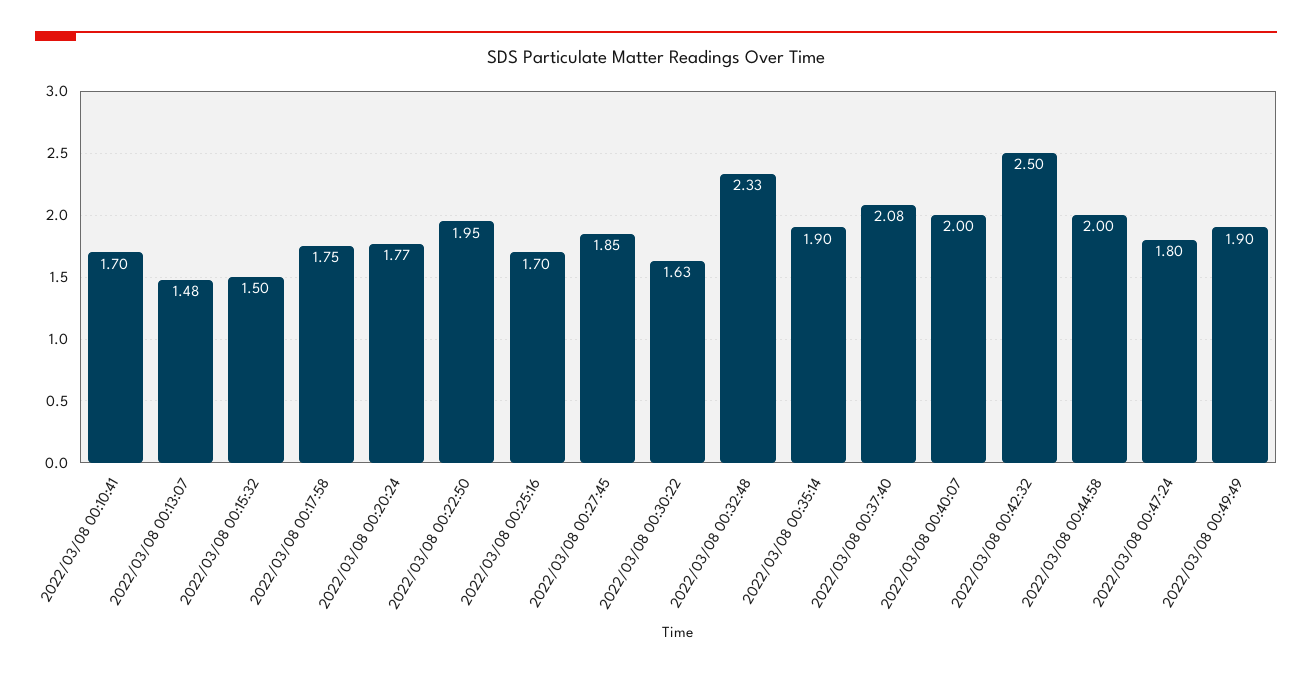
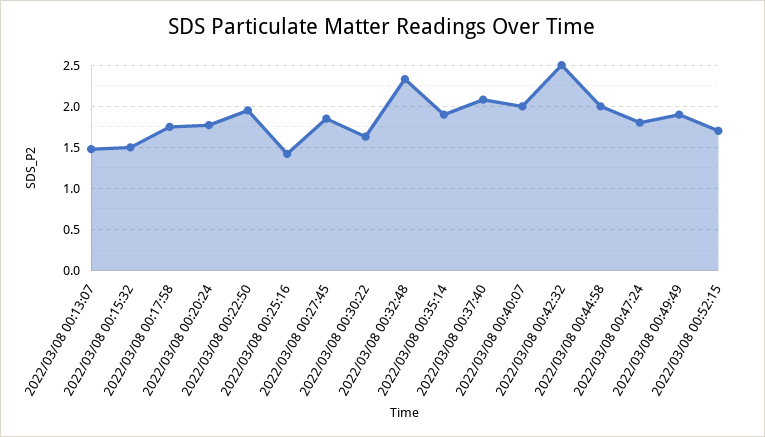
2022/03/08 00:10:41: 1.7 -> none
2022/03/08 00:25:16: 1.7 -> 1.4
2022/03/08 00:52:15: none -> 1.7

